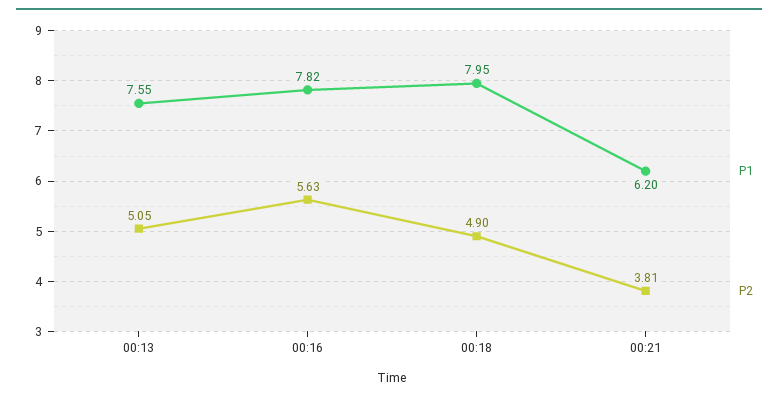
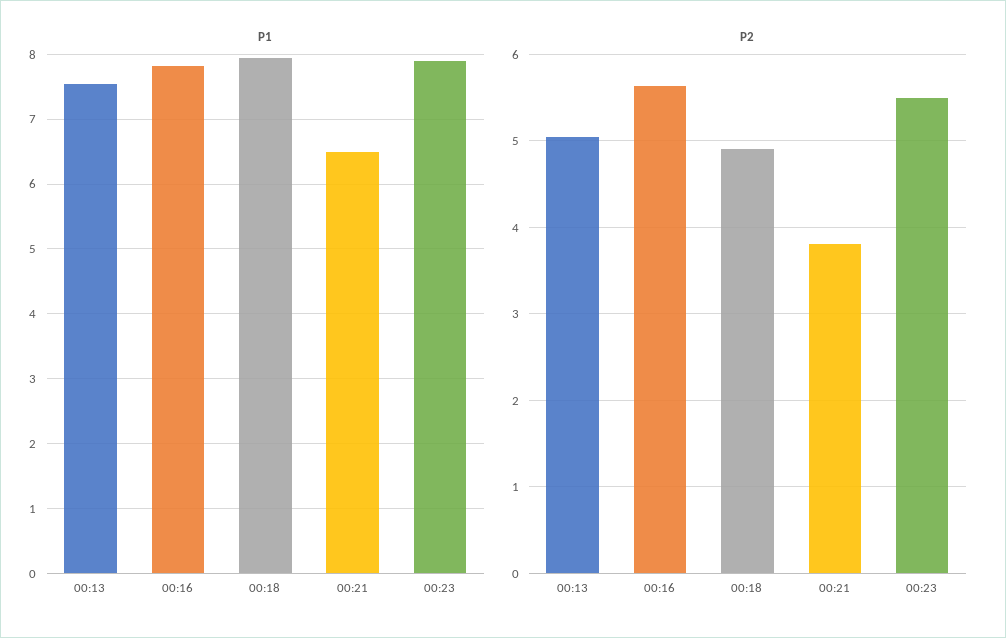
P1, 00:21: 6.2 -> 6.5
P1, 00:23: none -> 7.9
P2, 00:23: none -> 5.5

